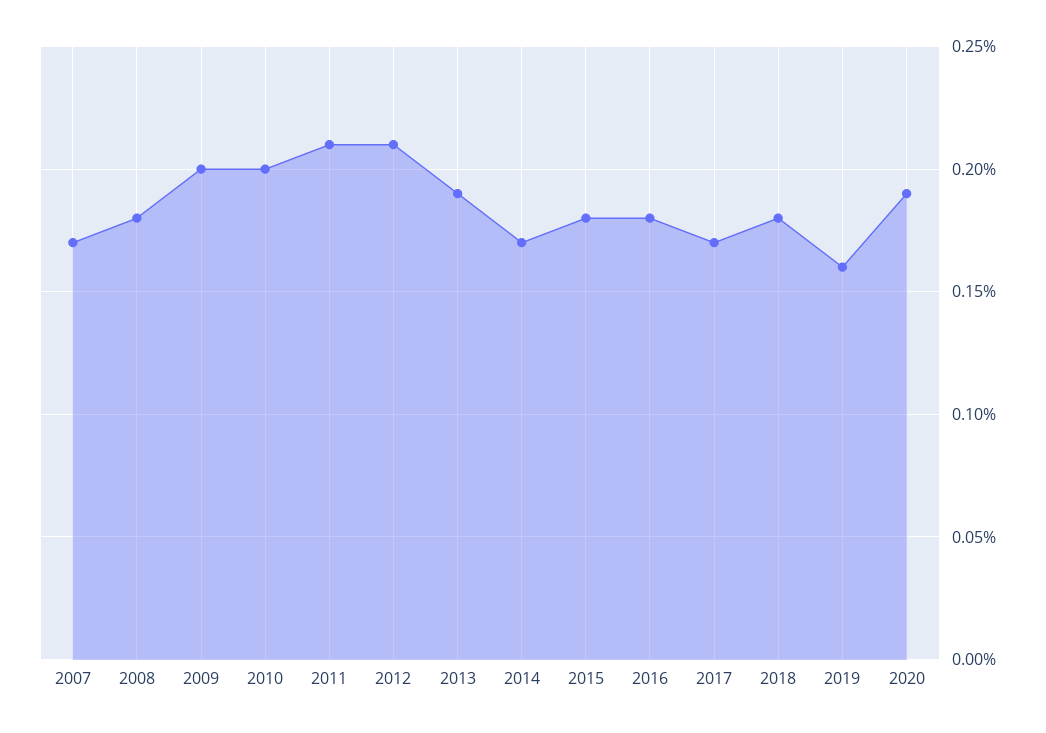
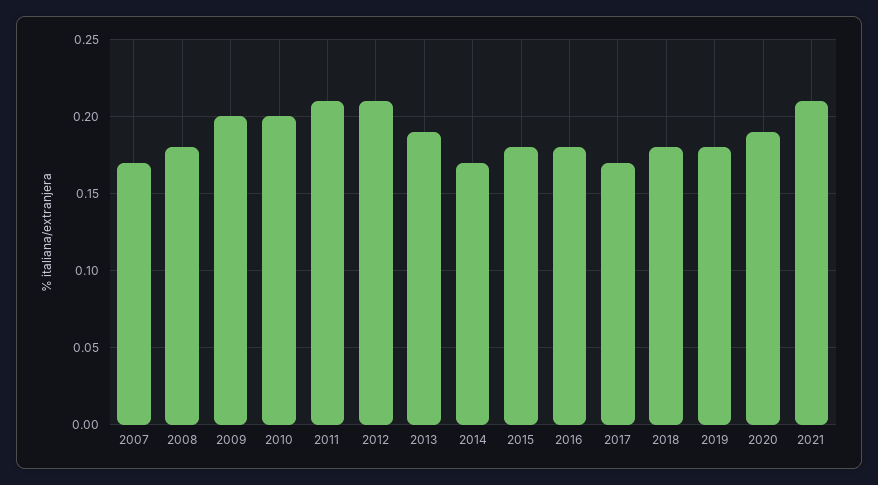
2019: 0.16 -> 0.18
2021: none -> 0.21

